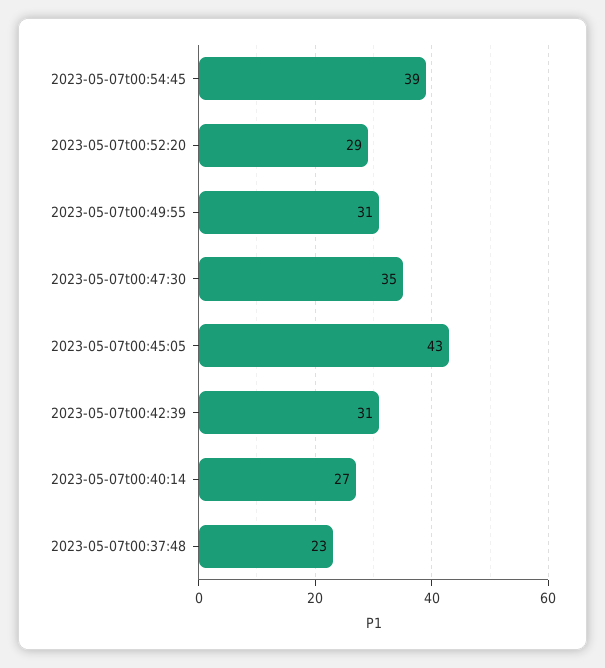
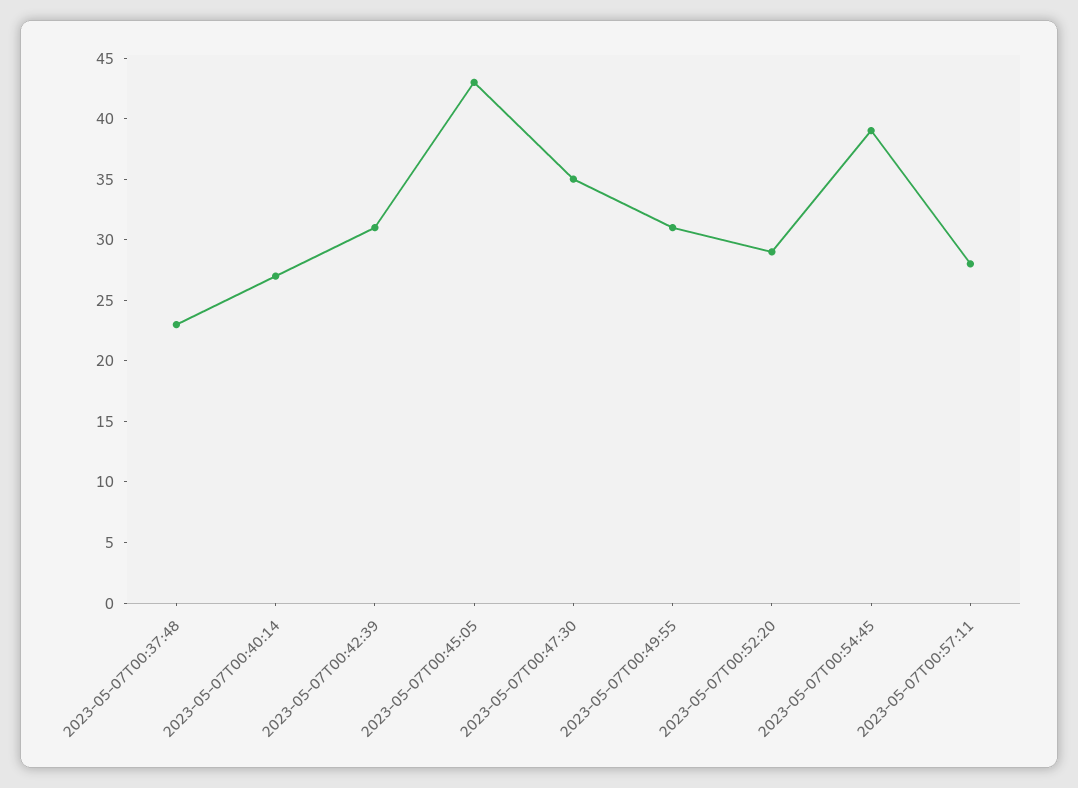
2023-05-07T00:57:11: none -> 28

